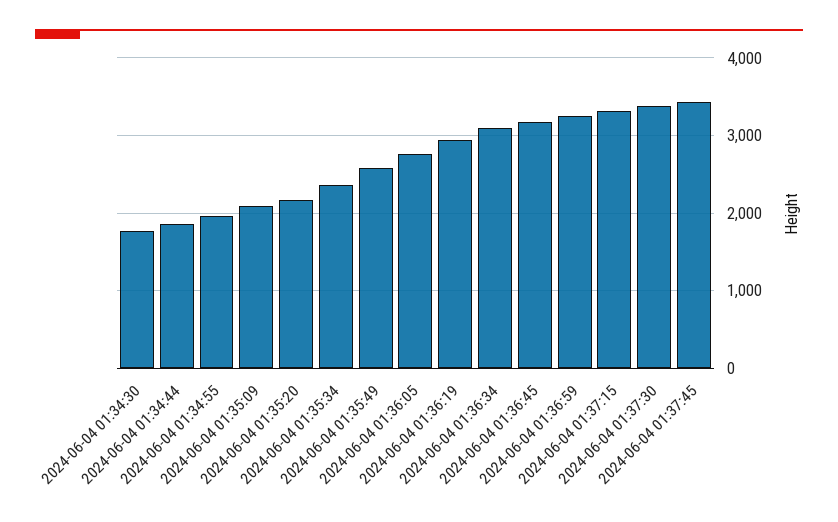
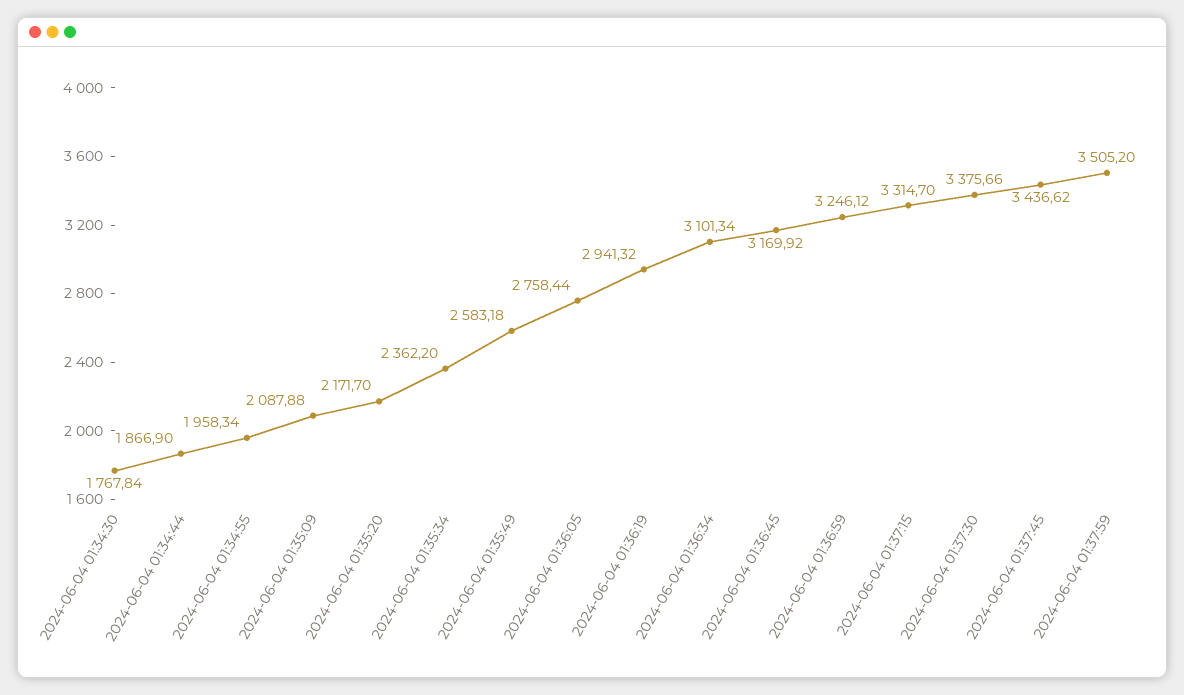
2024-06-04 01:37:59: none -> 3505.2

